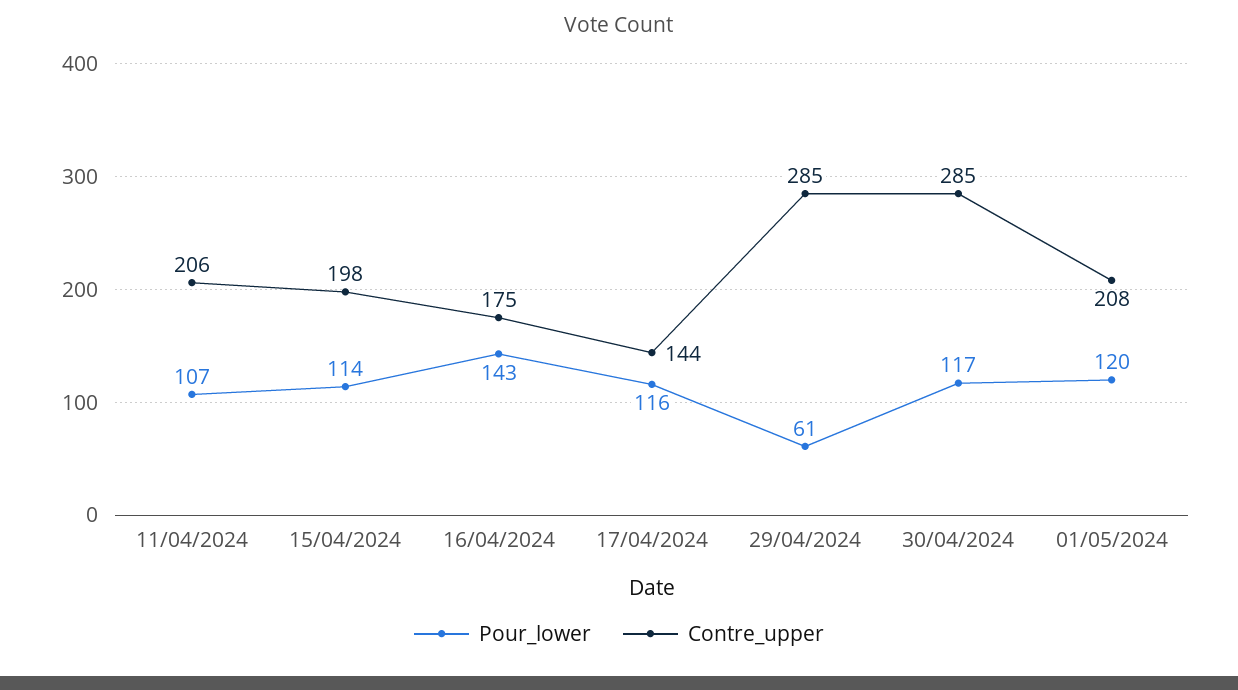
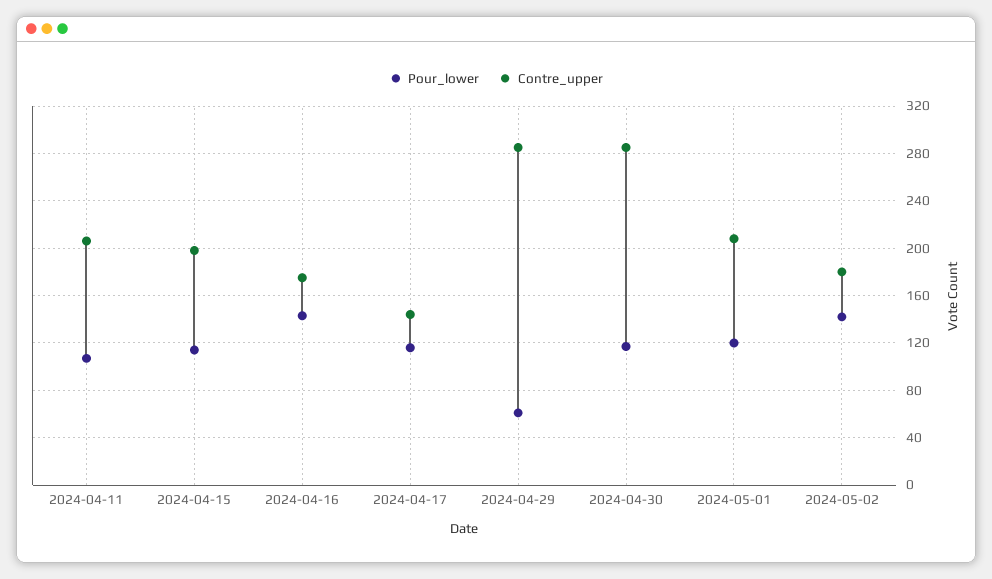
Pour_lower, 2024-05-02: none -> 140
Contre_upper, 2024-05-02: none -> 180

